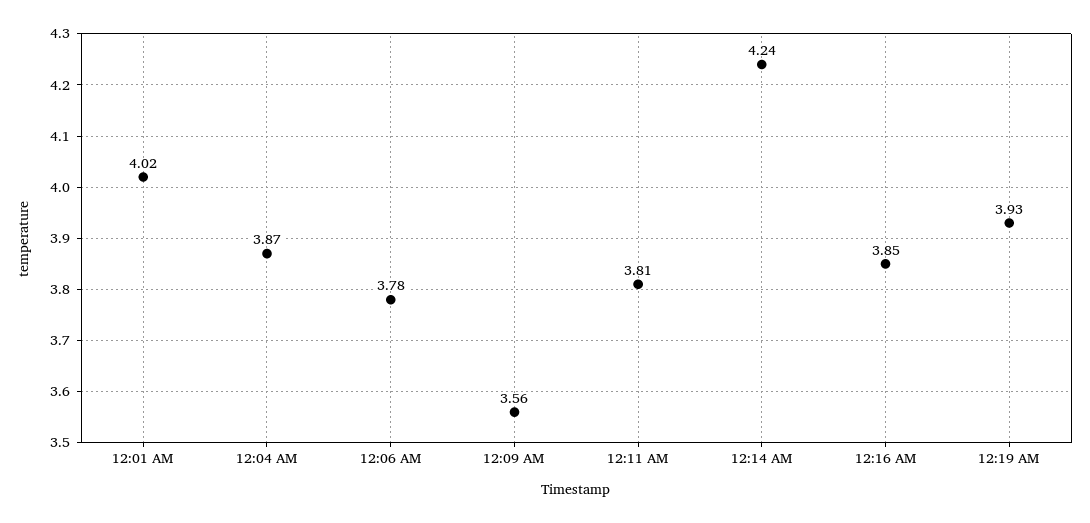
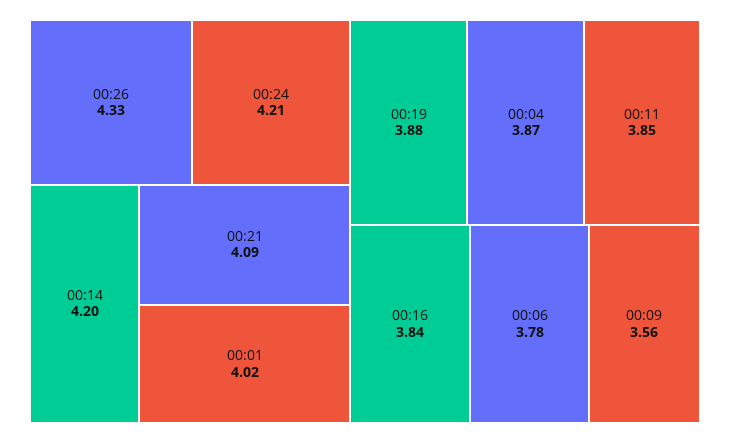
12:11 AM: 3.81 -> 3.85
12:14 AM: 4.24 -> 4.2
12:16 AM: 3.85 -> 3.84
12:19 AM: 3.93 -> 3.88
00:26: none -> 4.33
00:24: none -> 4.21
00:21: none -> 4.09

